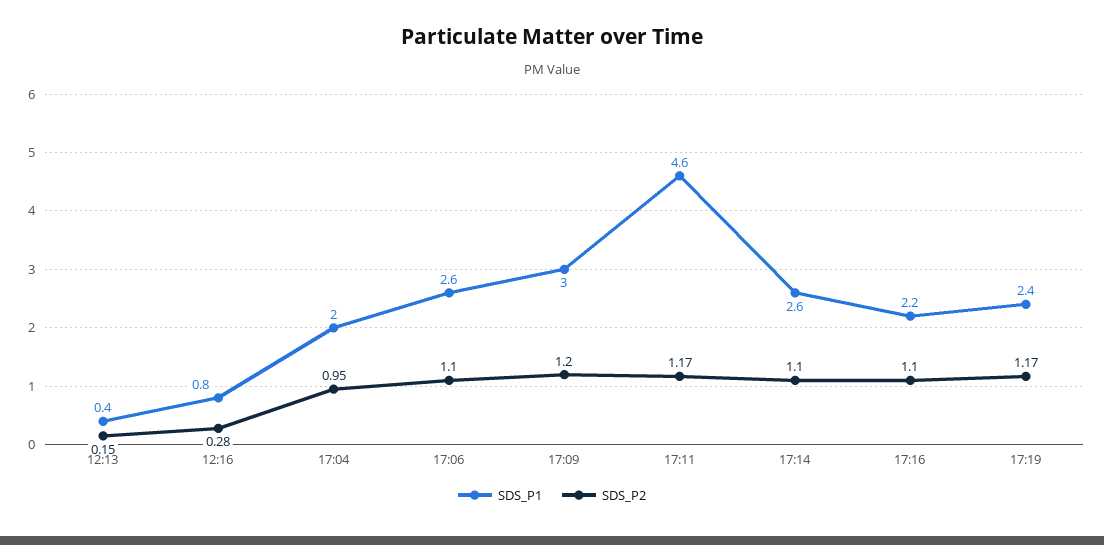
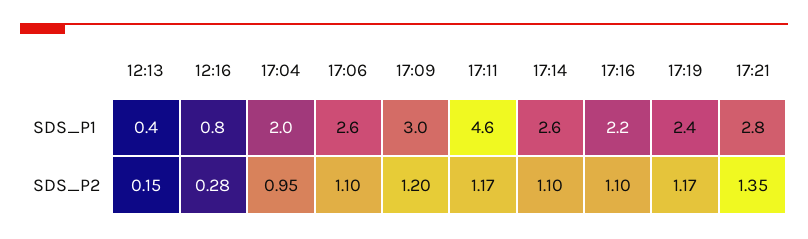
SDS_P1, 17:21: none -> 2.8
SDS_P2, 17:21: none -> 1.35

